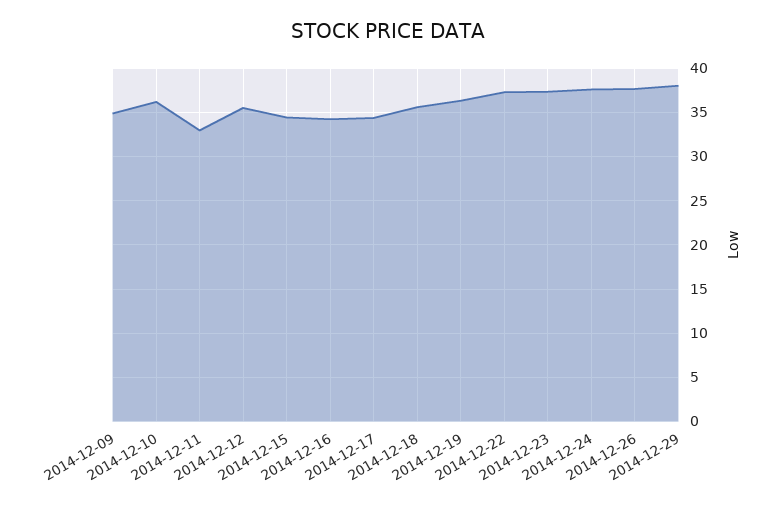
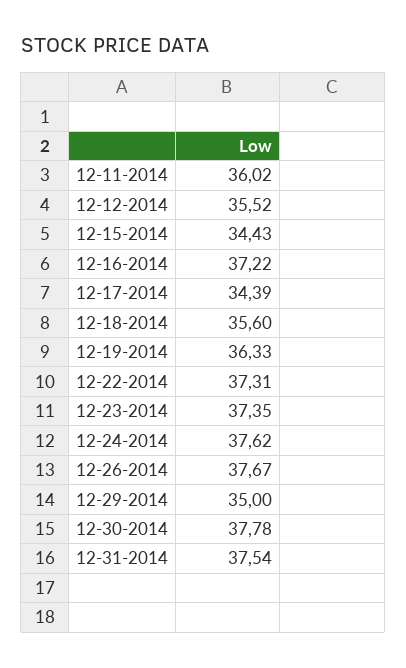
2014-12-09: 35 -> none
2014-12-10: 36 -> none
2014-12-11: 33 -> 36.02
2014-12-16: 34 -> 37.22
2014-12-29: 38 -> 35
12-30-2014: none -> 37.78
12-31-2014: none -> 37.54

